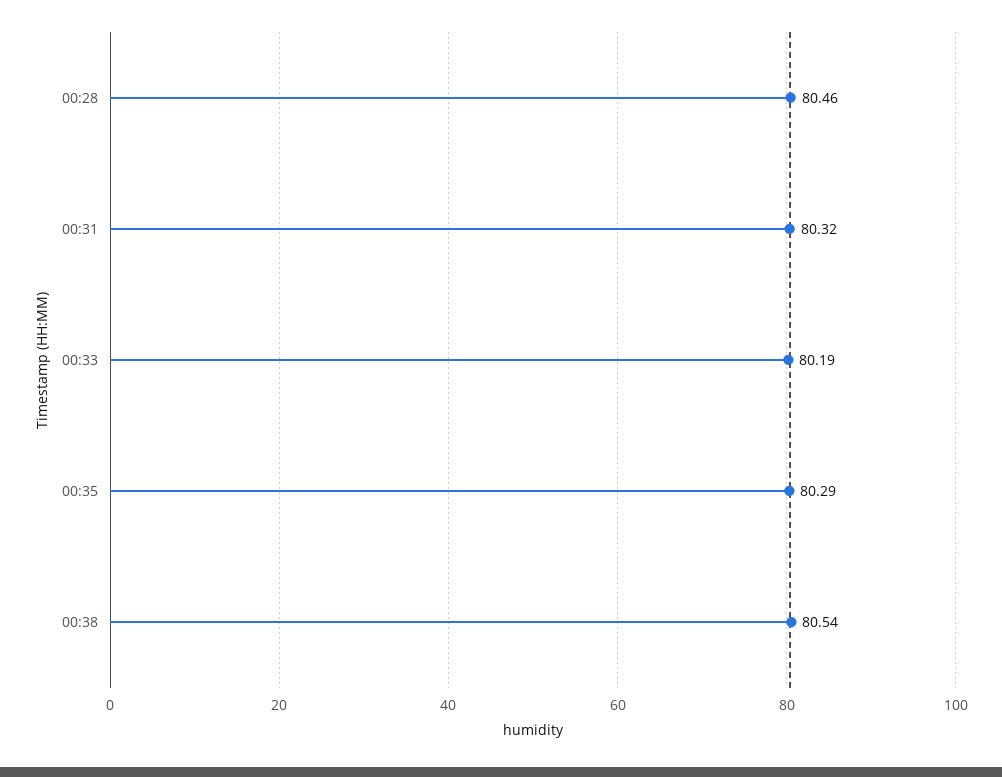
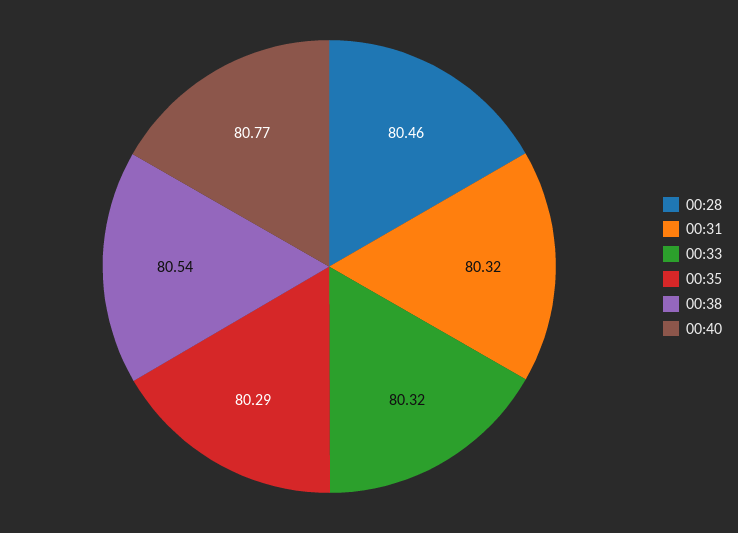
00:33: 80.19 -> 80.32
00:40: none -> 80.77

